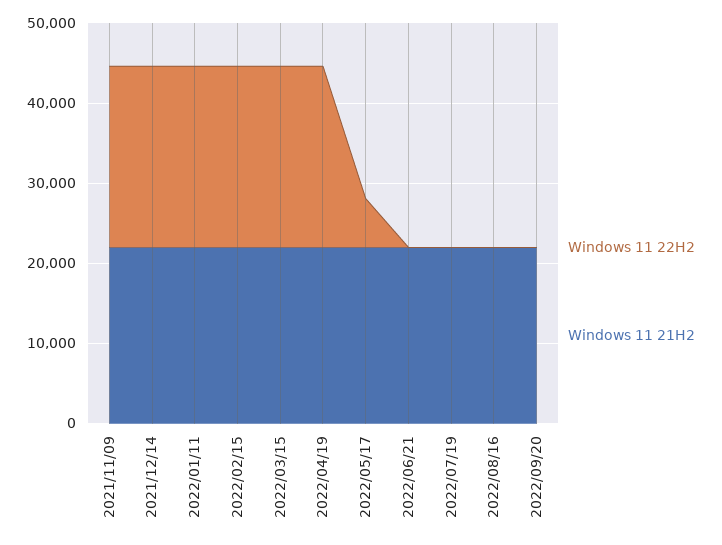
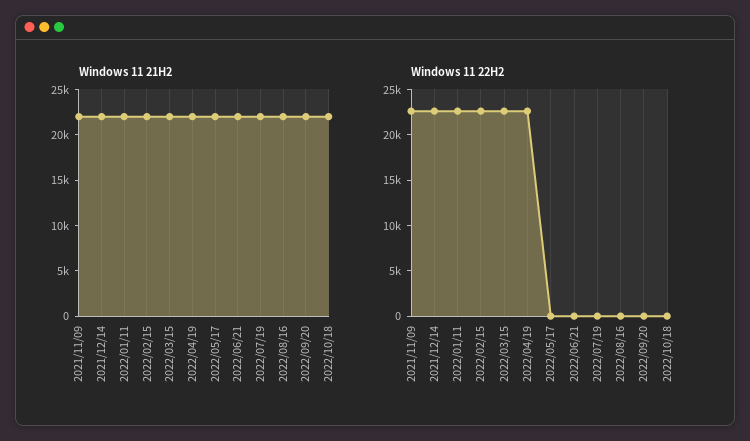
Windows 11 22H2, 2022/05/17: 6000 -> 0
Windows 11 21H2, 2022/10/18: none -> 22000
Windows 11 22H2, 2022/10/18: none -> 0

